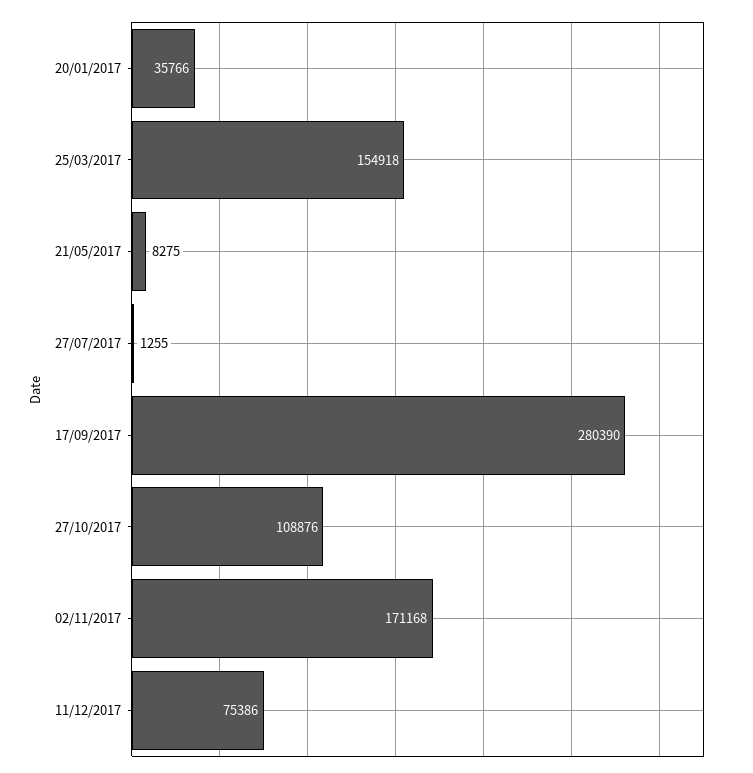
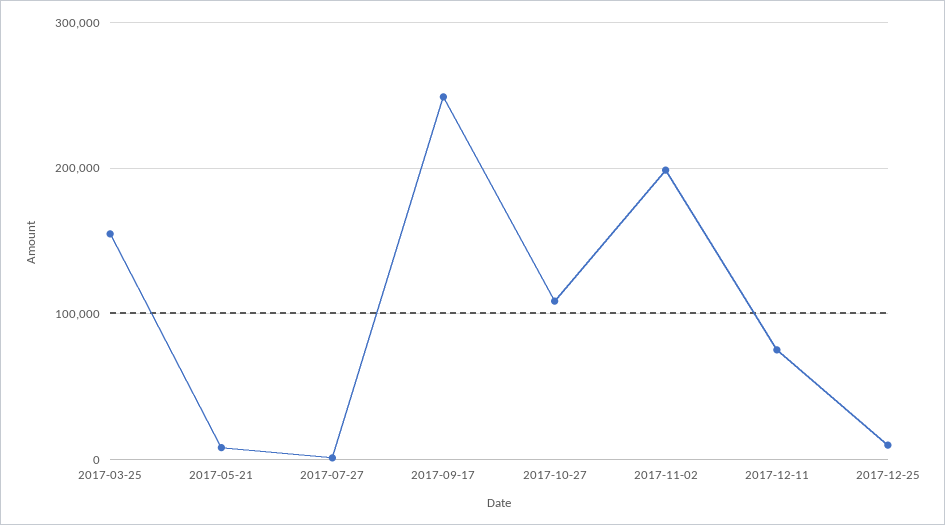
20/01/2017: 35766 -> none
17/09/2017: 280390 -> 250000
02/11/2017: 171168 -> 200000
2017-12-25: none -> 10000

